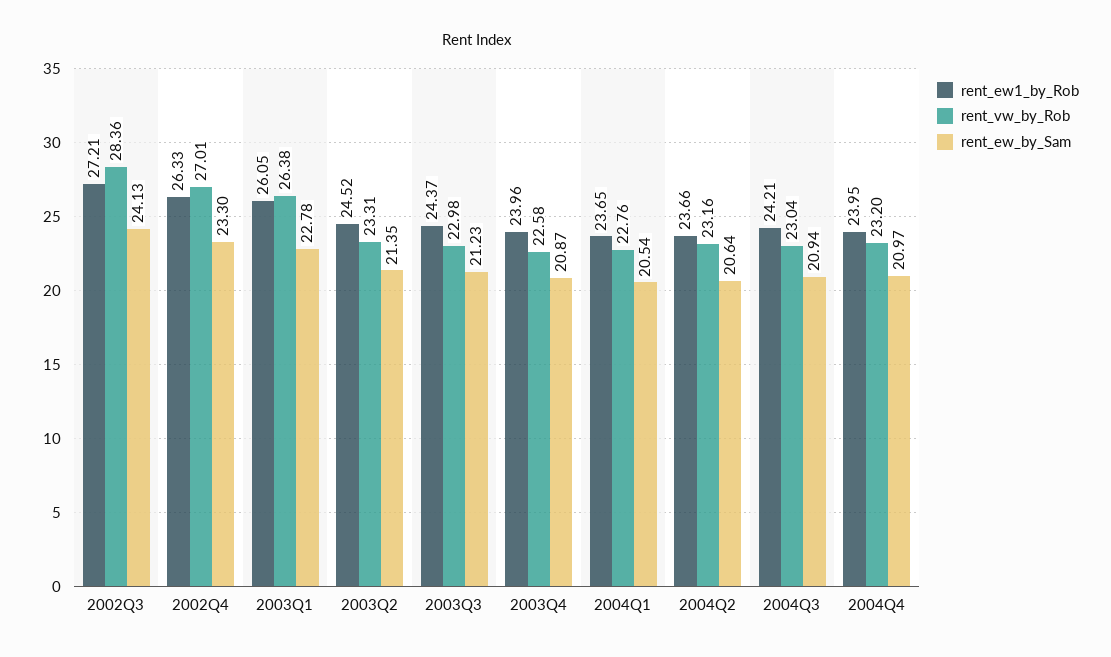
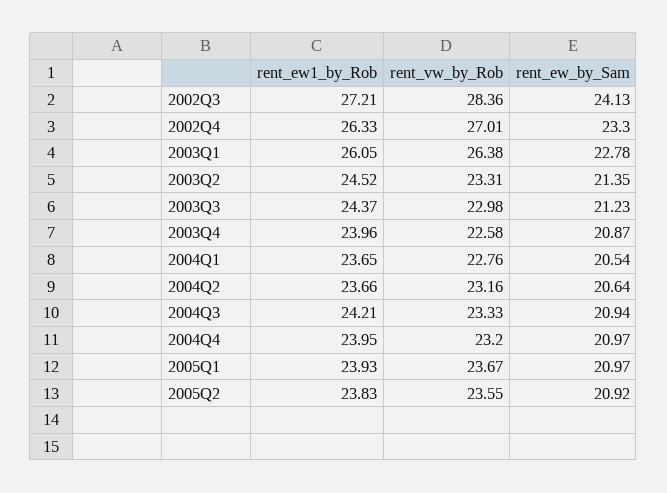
rent_vw_by_Rob, 2004Q3: 23.04 -> 23.33
rent_ew1_by_Rob, 2005Q1: none -> 23.93
rent_vw_by_Rob, 2005Q1: none -> 23.67
rent_ew_by_Sam, 2005Q1: none -> 20.97
rent_ew1_by_Rob, 2005Q2: none -> 23.83
rent_vw_by_Rob, 2005Q2: none -> 23.55
rent_ew_by_Sam, 2005Q2: none -> 20.92

